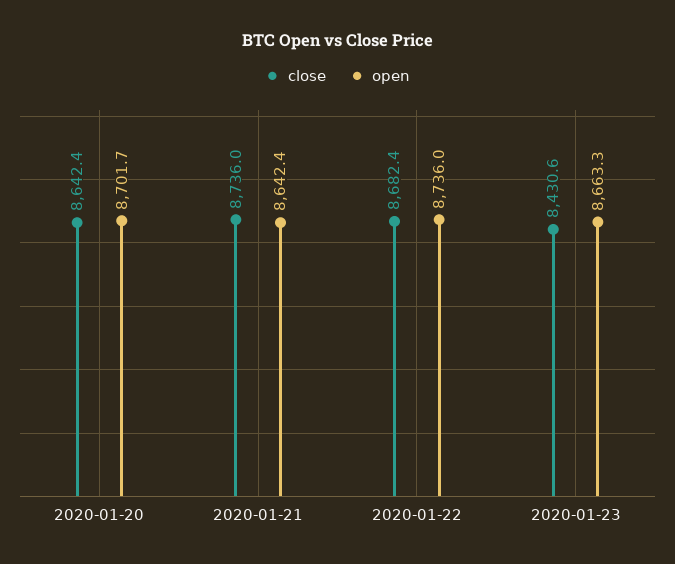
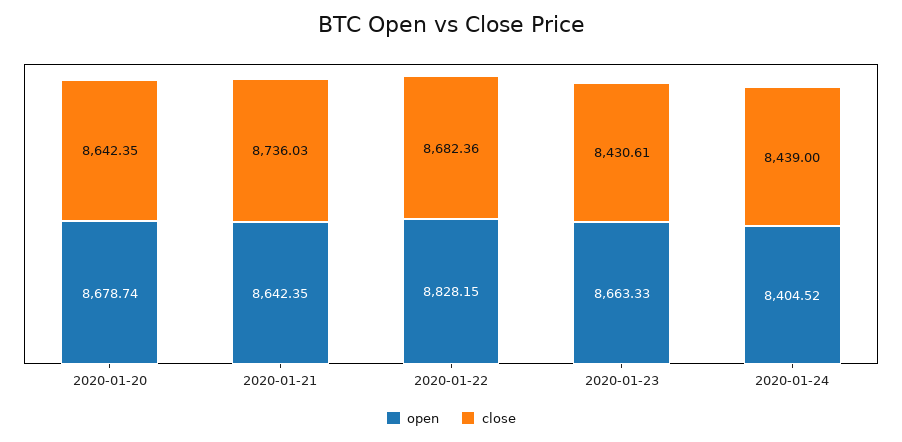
open, 2020-01-20: 8701.7 -> 8678.74
open, 2020-01-22: 8736 -> 8828.15
open, 2020-01-24: none -> 8404.52
close, 2020-01-24: none -> 8439

